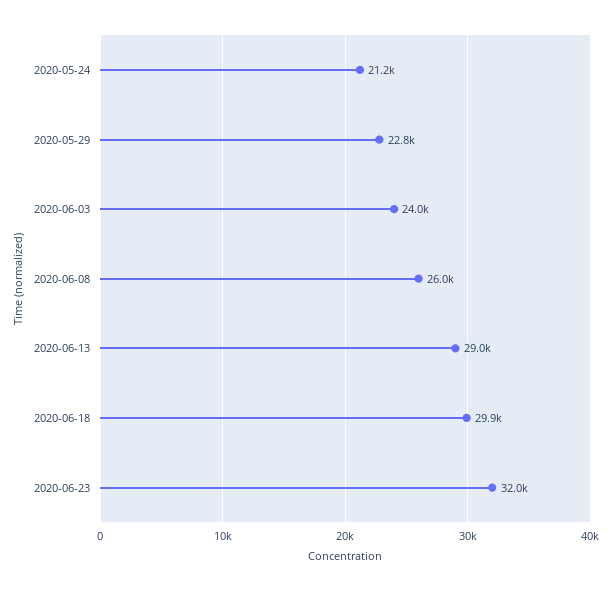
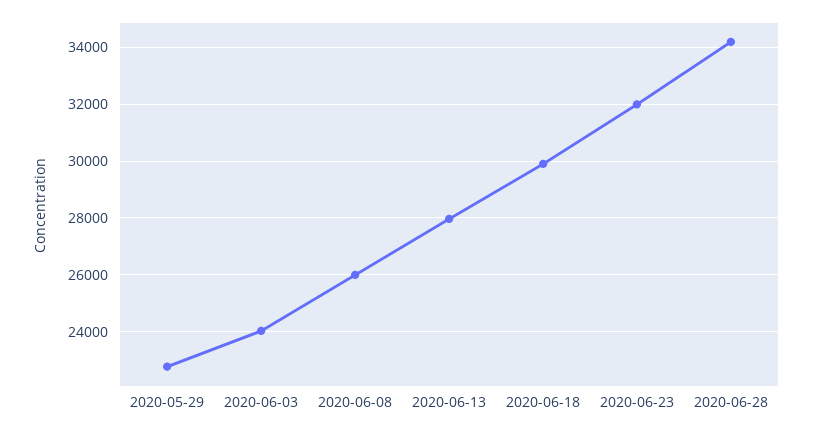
2020-05-24: 21200 -> none
2020-06-13: 29000 -> 28000
2020-06-28: none -> 34250

